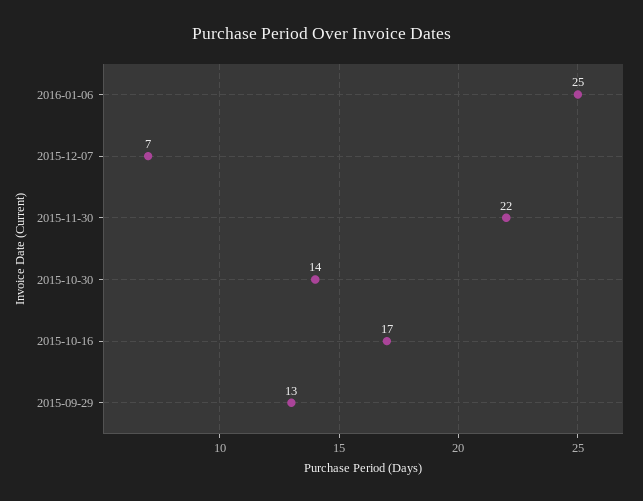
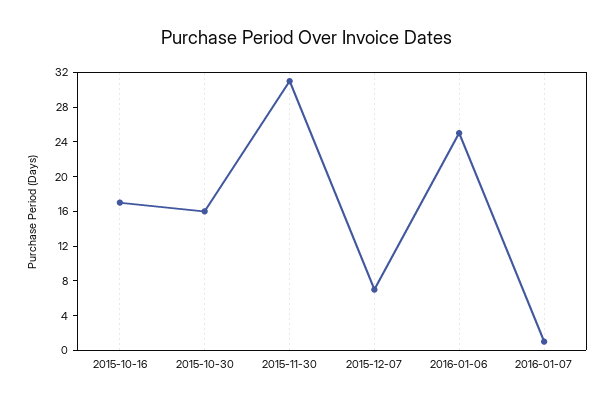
2015-11-30: 22 -> 31
2015-10-30: 14 -> 16
2015-09-29: 13 -> none
2016-01-07: none -> 1

